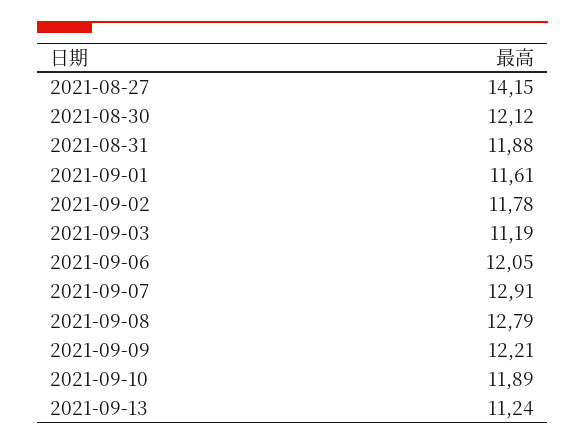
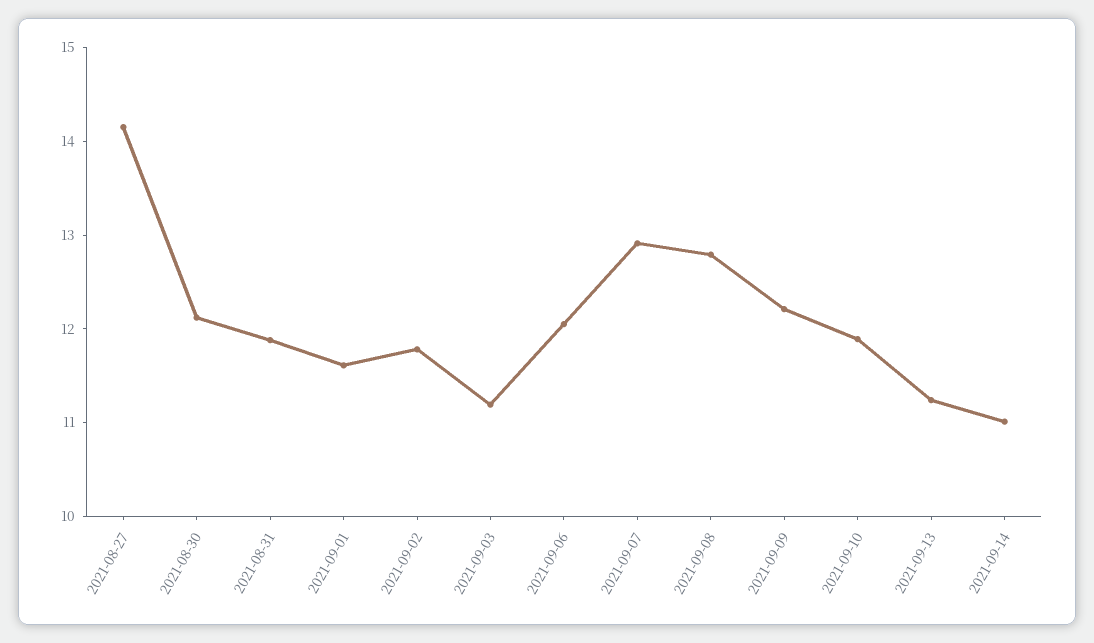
2021-09-14: none -> 11

